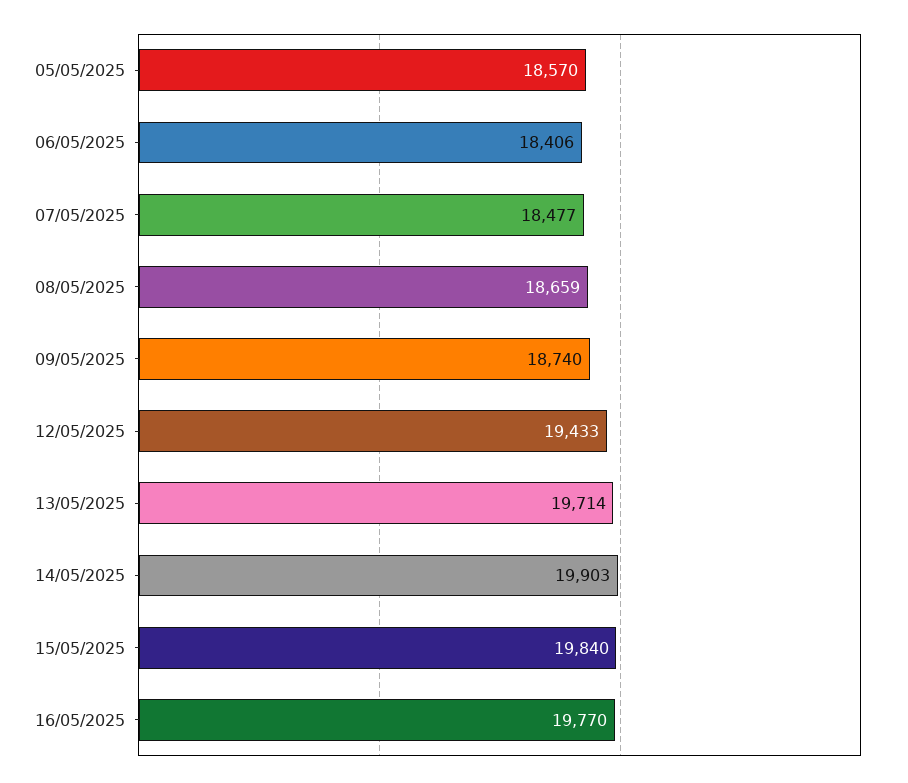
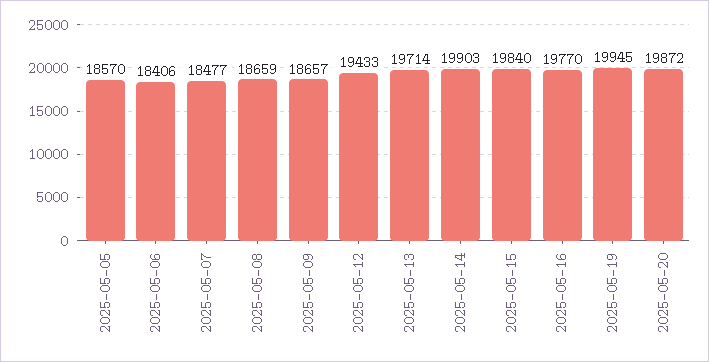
09/05/2025: 18740 -> 18657
2025-05-19: none -> 19945
2025-05-20: none -> 19872

